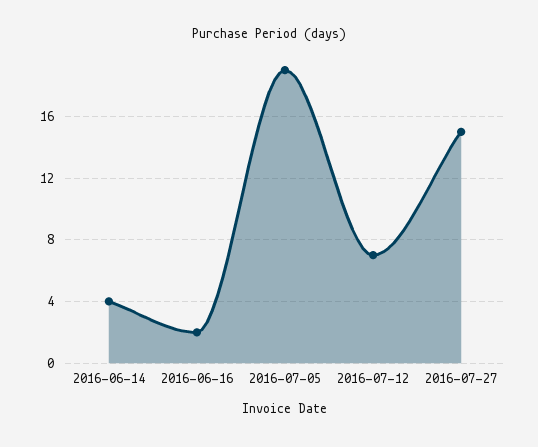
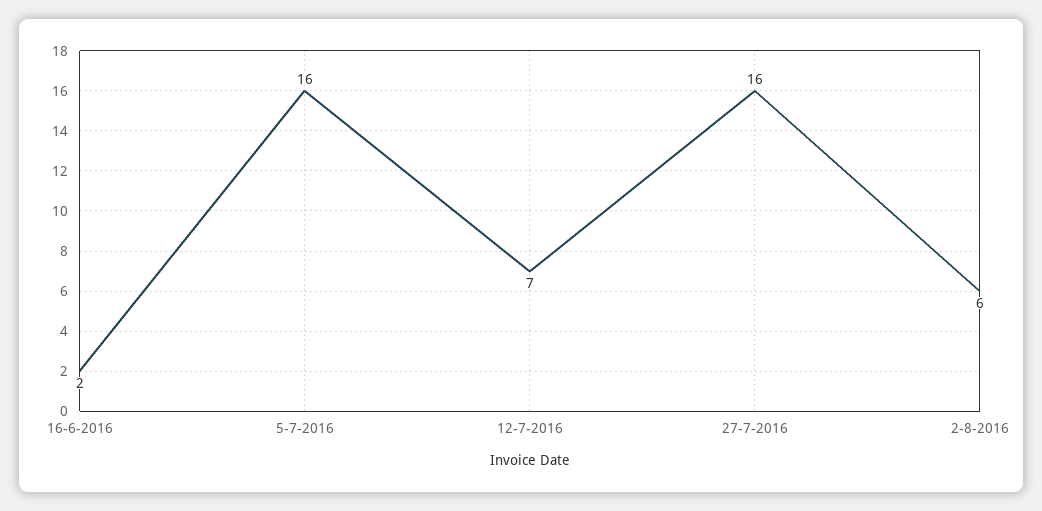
2016-06-14: 4 -> none
2016-07-05: 19 -> 16
2016-07-27: 15 -> 16
2-8-2016: none -> 6

